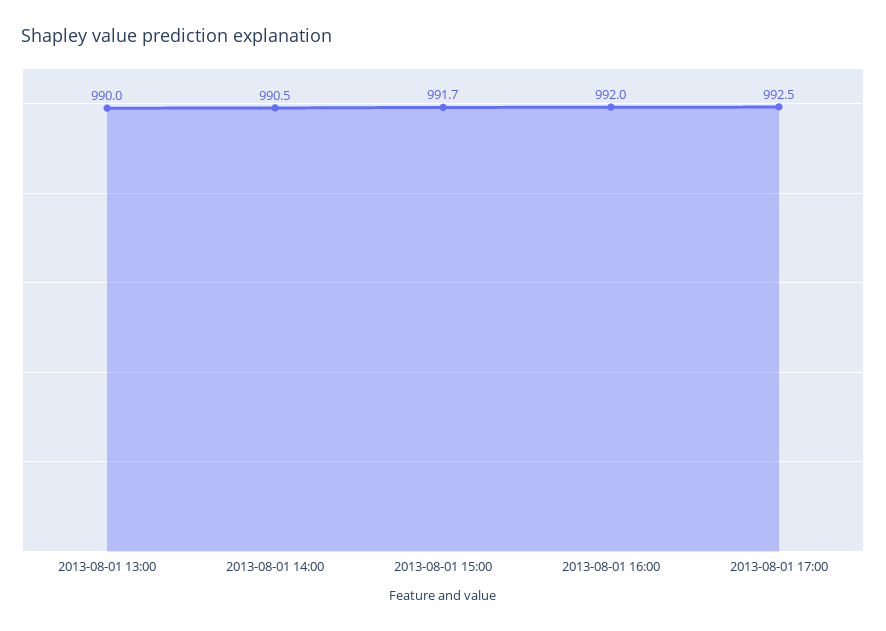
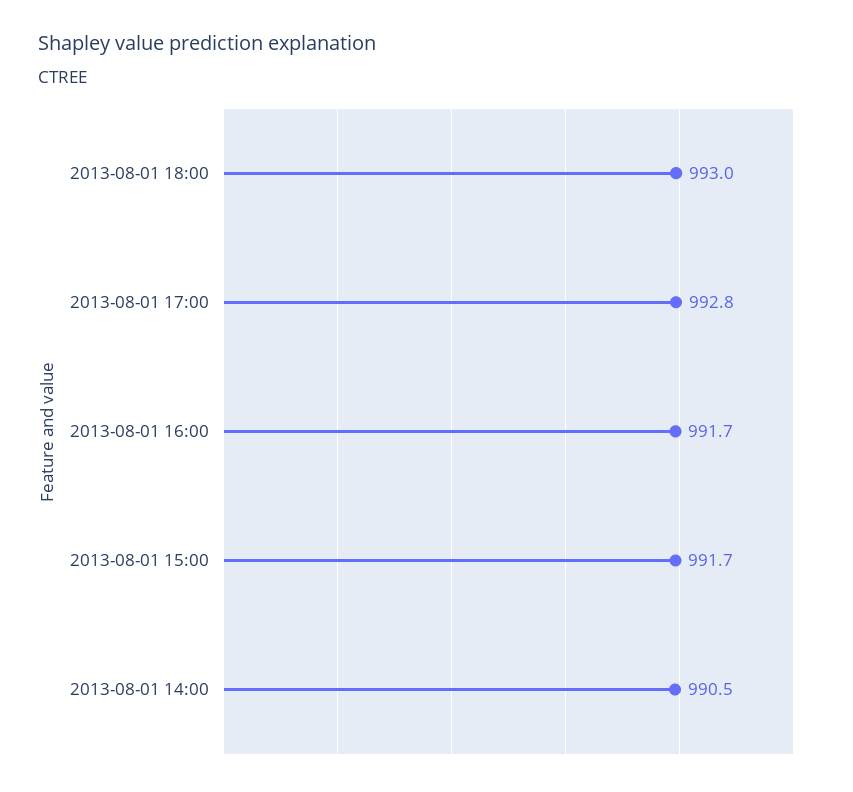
2013-08-01 13:00: 990 -> none
2013-08-01 16:00: 992 -> 991.7
2013-08-01 17:00: 992.5 -> 992.8
2013-08-01 18:00: none -> 993

